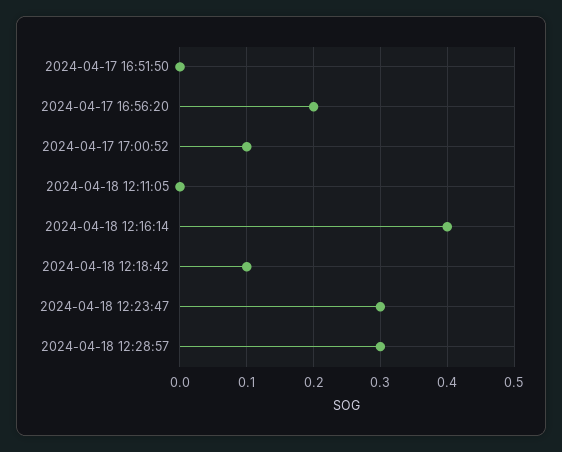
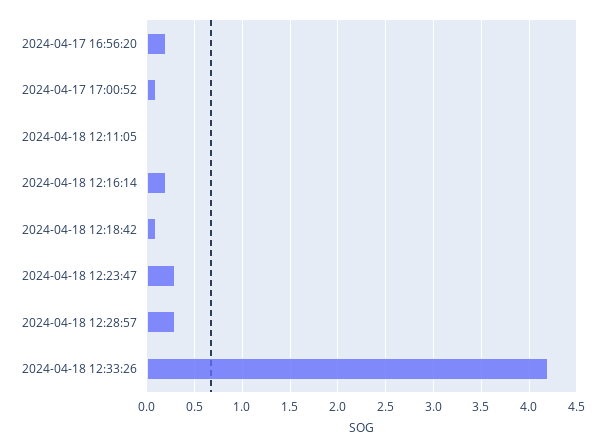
2024-04-17 16:51:50: 0 -> none
2024-04-18 12:16:14: 0.4 -> 0.2
2024-04-18 12:33:26: none -> 4.2

